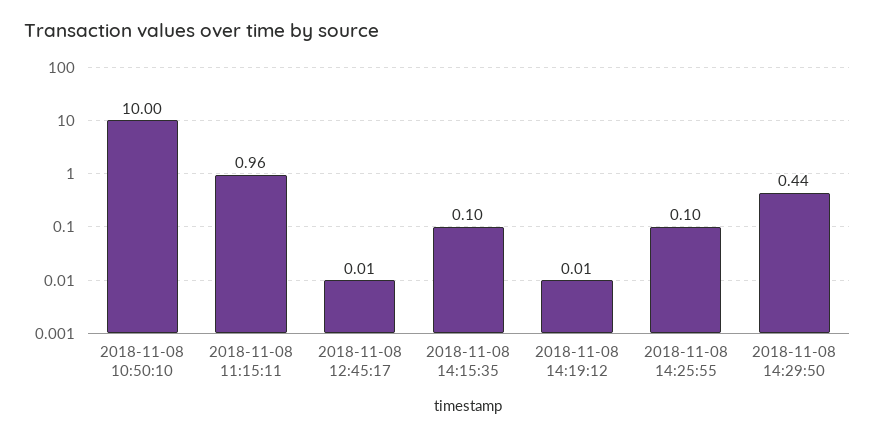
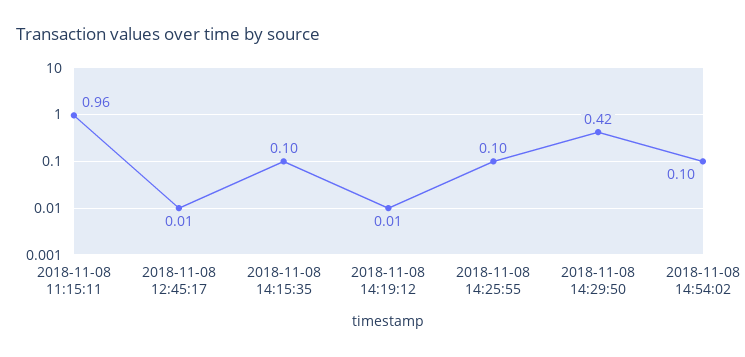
2018-11-08 10:50:10: 10 -> none
2018-11-08 14:29:50: 0.44 -> 0.42
2018-11-08 14:54:02: none -> 0.1

